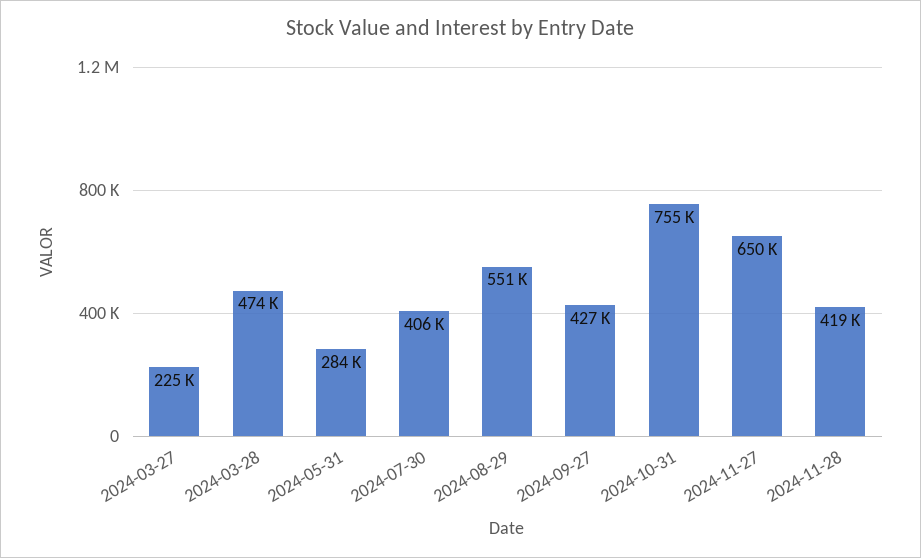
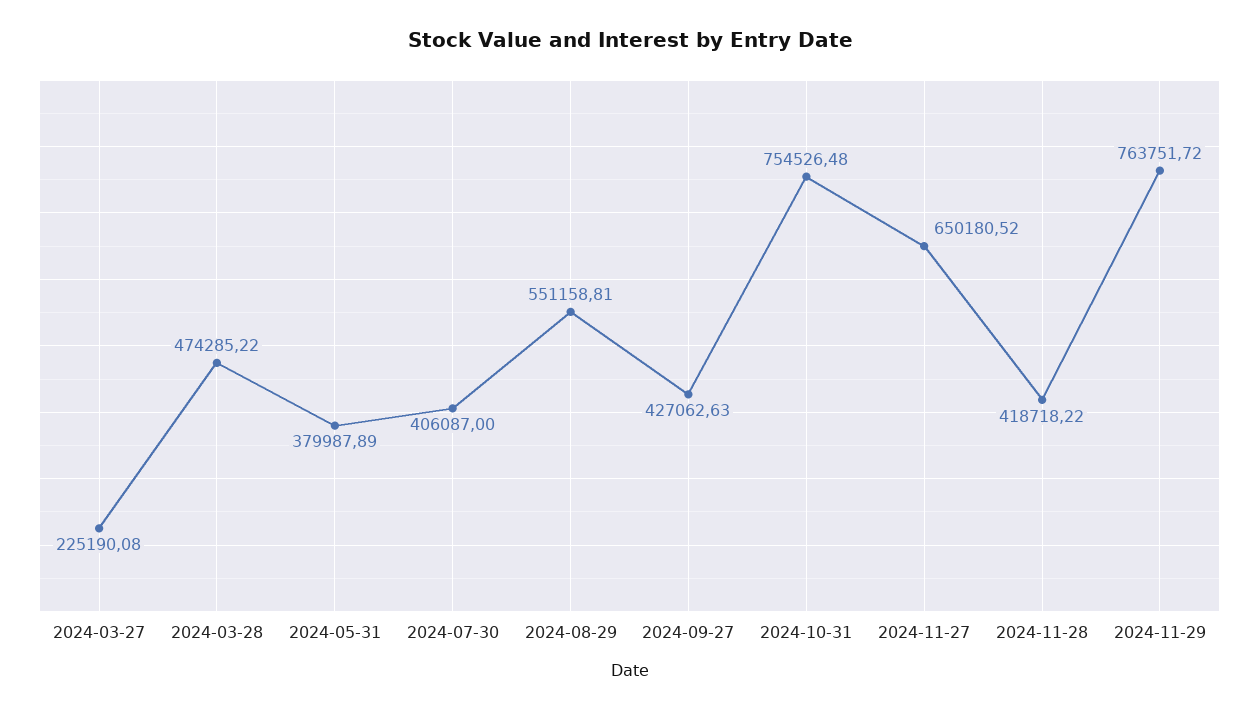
2024-05-31: 284000 -> 379987.89
2024-11-29: none -> 763751.72

